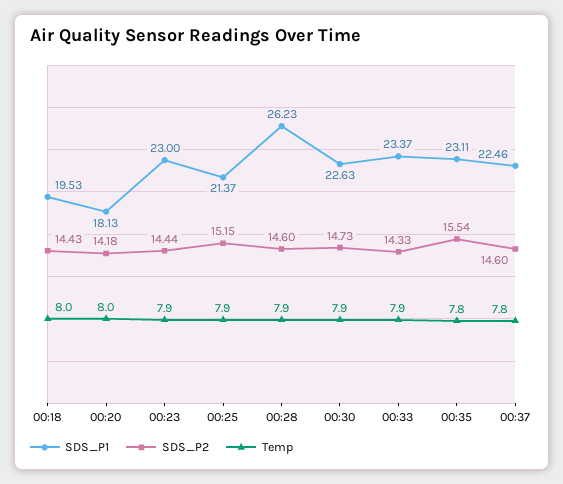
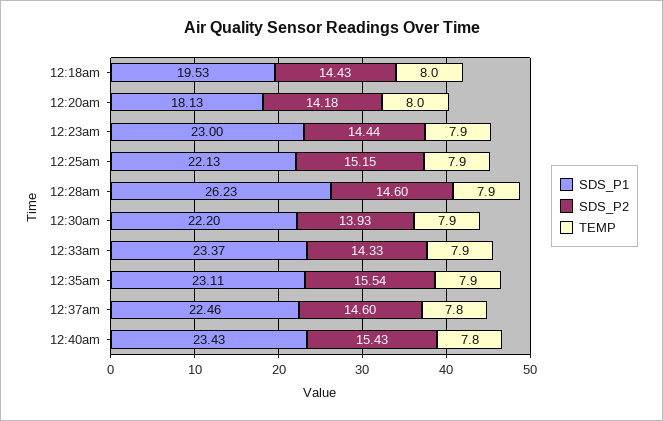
SDS_P1, 00:25: 21.37 -> 22.13
SDS_P1, 00:30: 22.63 -> 22.2
SDS_P2, 00:30: 14.73 -> 13.93
Temp, 00:35: 7.8 -> 7.9
SDS_P1, 12:40am: none -> 23.43
SDS_P2, 12:40am: none -> 15.43
Temp, 12:40am: none -> 7.8

